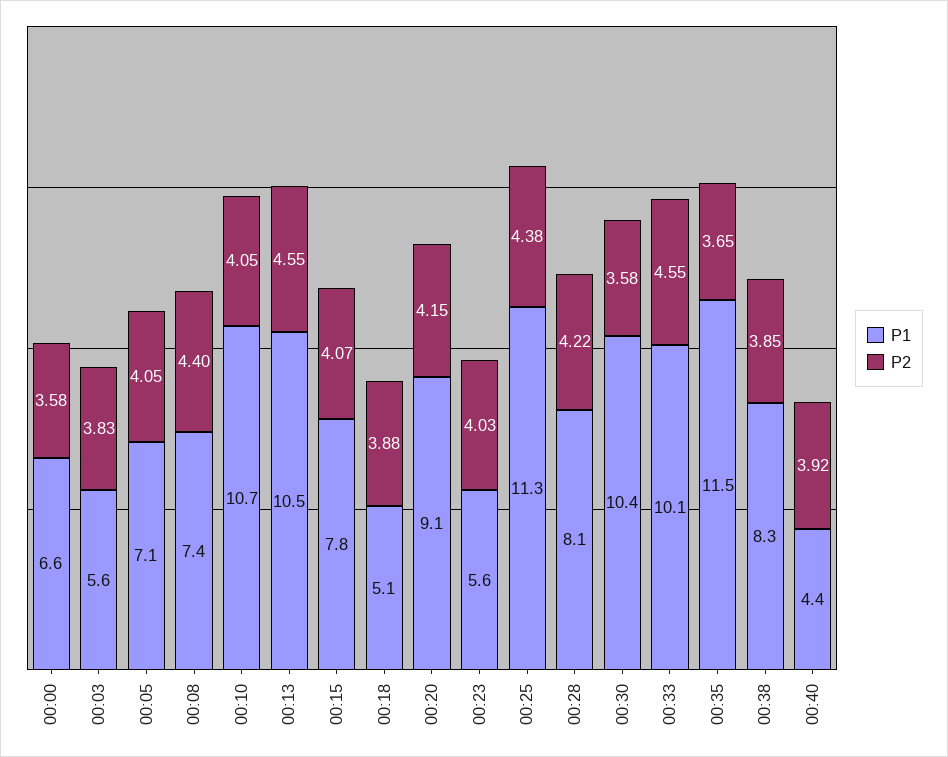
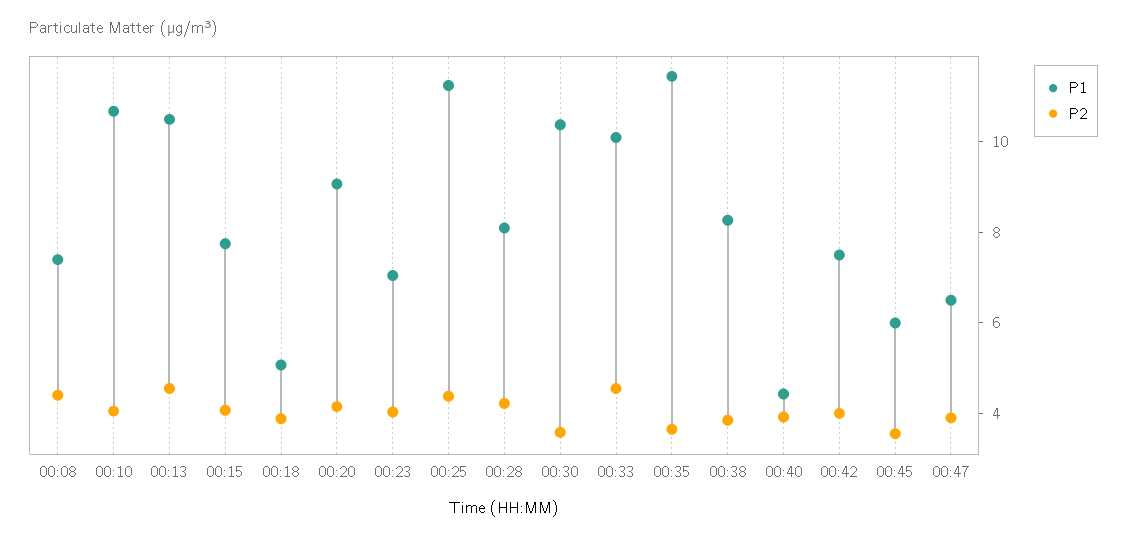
P1, 00:00: 6.6 -> none
P2, 00:00: 3.58 -> none
P1, 00:03: 5.6 -> none
P2, 00:03: 3.83 -> none
P1, 00:05: 7.1 -> none
P2, 00:05: 4.05 -> none
P1, 00:23: 5.6 -> 7
P1, 00:42: none -> 7.5
P2, 00:42: none -> 4
P1, 00:45: none -> 6
P2, 00:45: none -> 3.5
P1, 00:47: none -> 6.5
P2, 00:47: none -> 4

